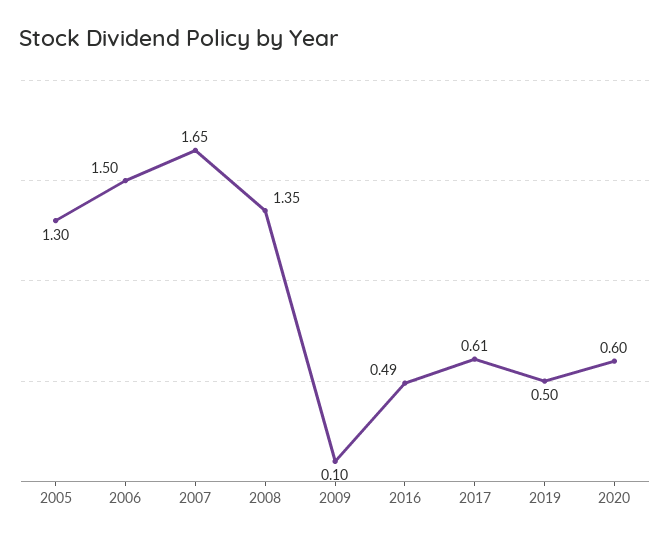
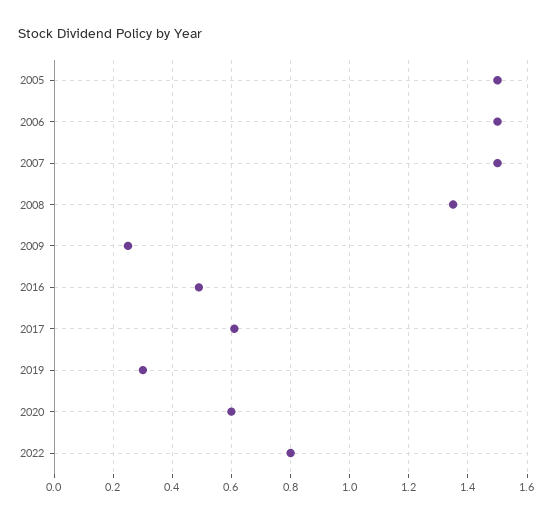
2005: 1.3 -> 1.5
2007: 1.65 -> 1.5
2009: 0.1 -> 0.25
2019: 0.5 -> 0.3
2022: none -> 0.8

